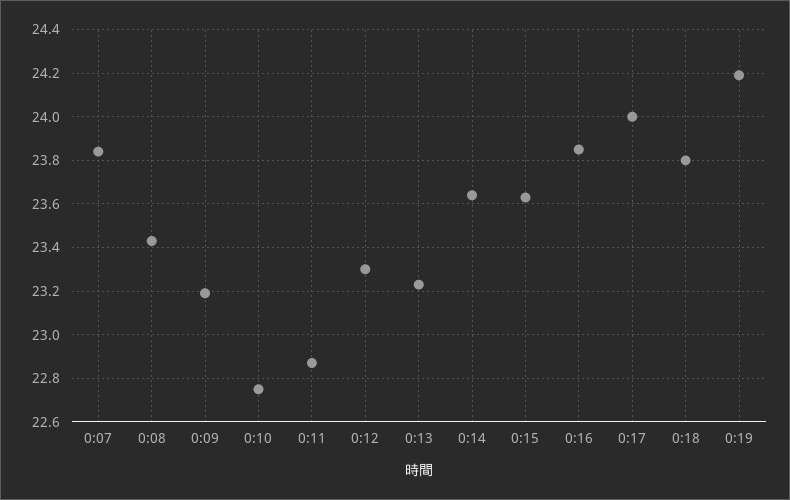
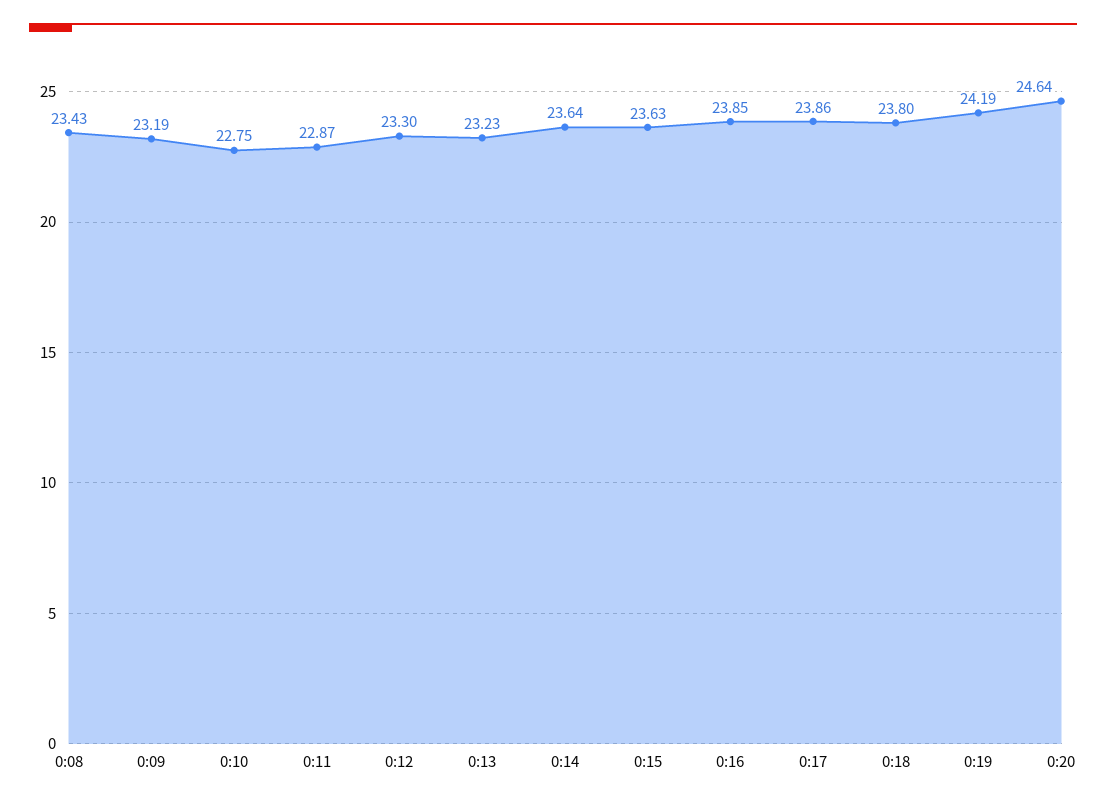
0:07: 23.85 -> none
0:17: 24 -> 23.86
0:20: none -> 24.64

